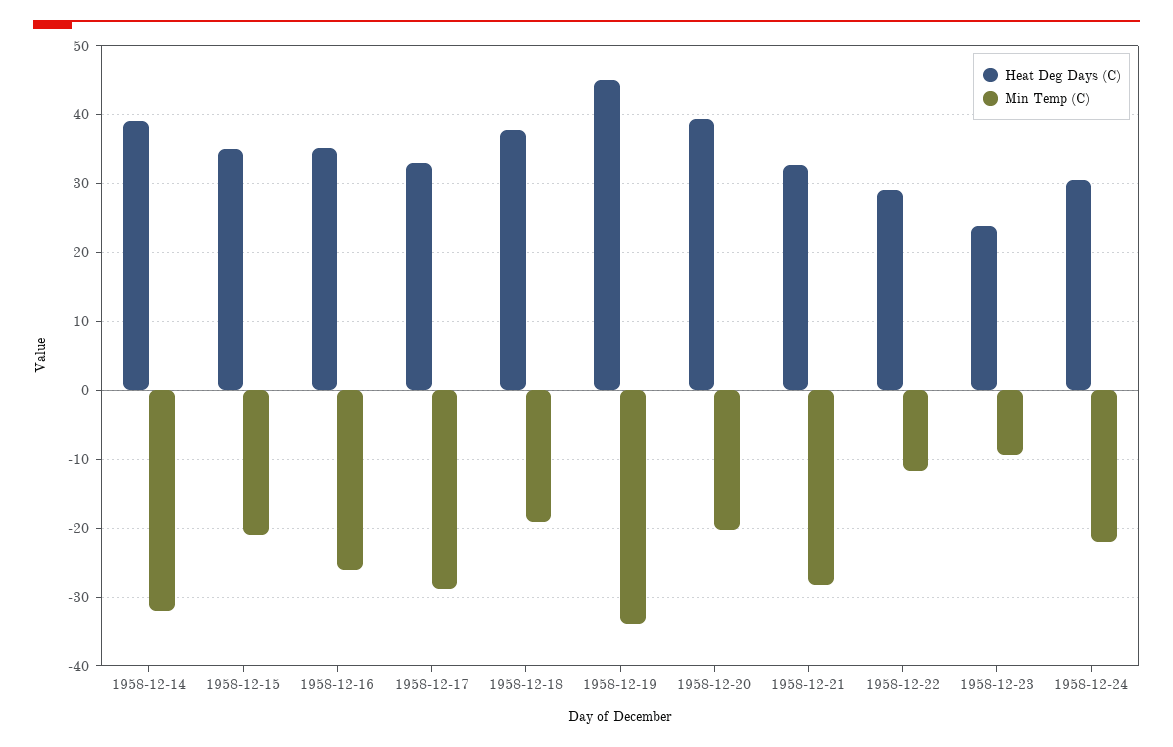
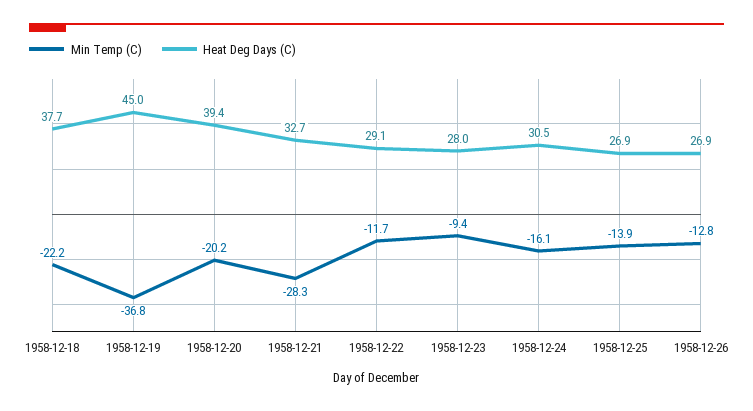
Heat Deg Days (C), 1958-12-14: 39 -> none
Min Temp (C), 1958-12-14: -32 -> none
Heat Deg Days (C), 1958-12-15: 35 -> none
Min Temp (C), 1958-12-15: -21 -> none
Heat Deg Days (C), 1958-12-16: 35 -> none
Min Temp (C), 1958-12-16: -26 -> none
Heat Deg Days (C), 1958-12-17: 33 -> none
Min Temp (C), 1958-12-17: -29 -> none
Min Temp (C), 1958-12-18: -19 -> -22.2
Min Temp (C), 1958-12-19: -34 -> -36.8
Heat Deg Days (C), 1958-12-23: 24 -> 28
Min Temp (C), 1958-12-24: -22 -> -16.1
Min Temp (C), 1958-12-25: none -> -13.9
Heat Deg Days (C), 1958-12-25: none -> 26.9
Min Temp (C), 1958-12-26: none -> -12.8
Heat Deg Days (C), 1958-12-26: none -> 26.9

